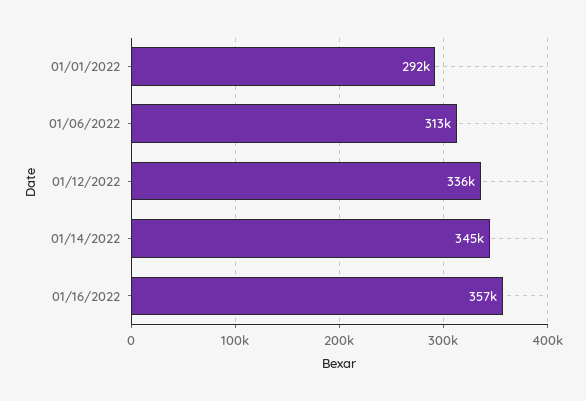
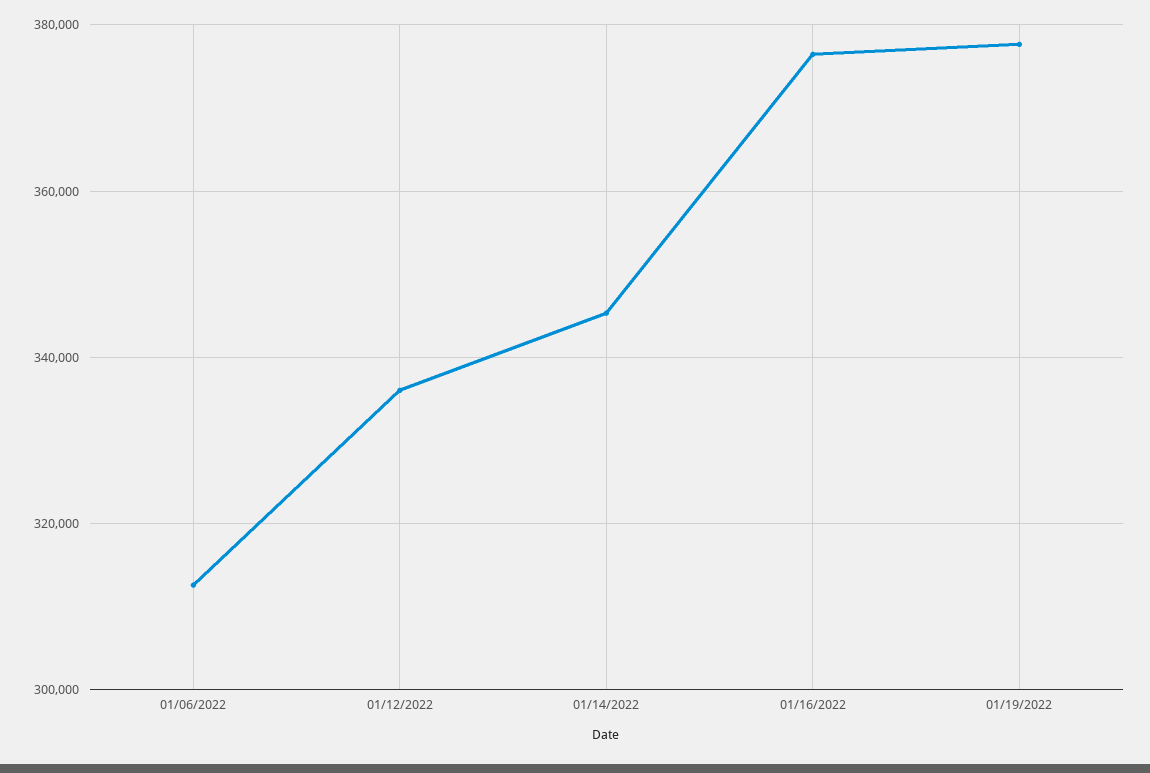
01/01/2022: 292000 -> none
01/16/2022: 357000 -> 376000
01/19/2022: none -> 378000

